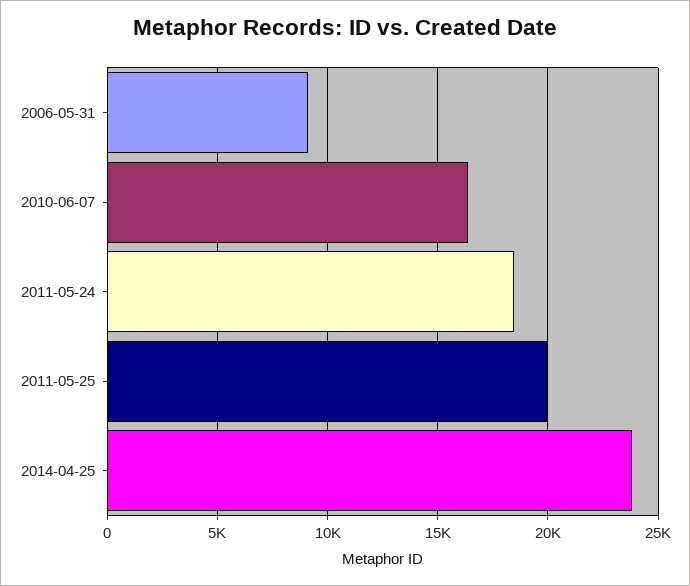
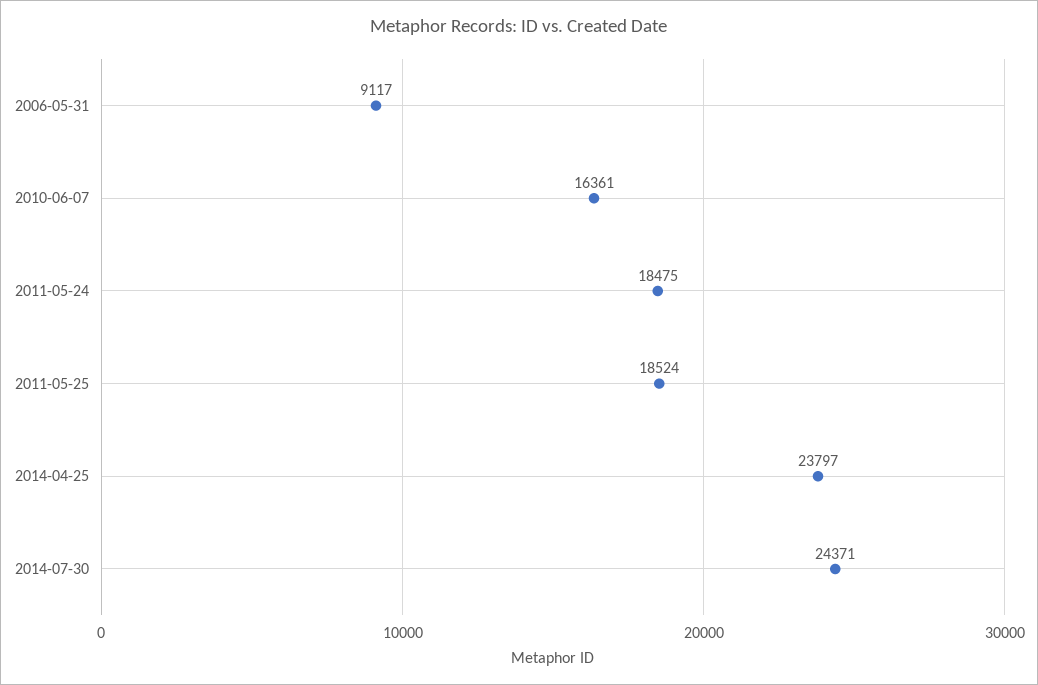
2011-05-25: 20000 -> 18524
2014-07-30: none -> 24371

